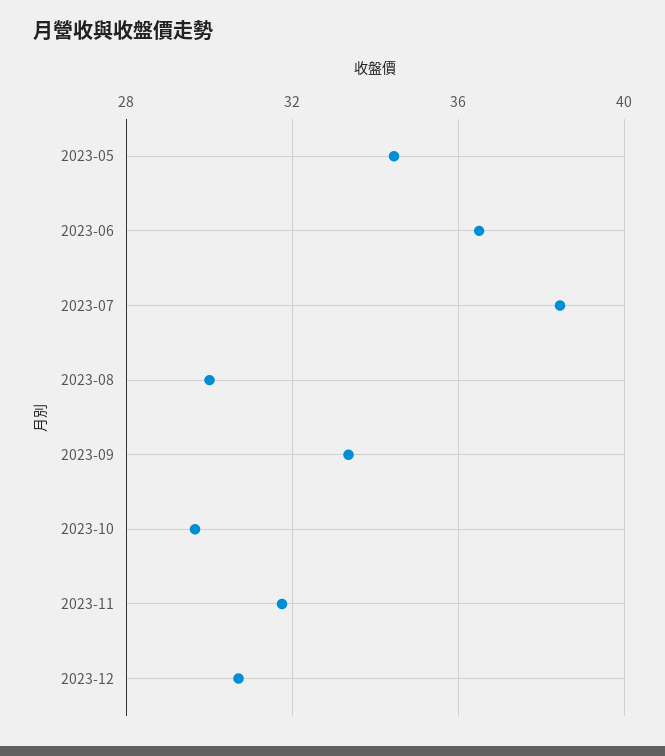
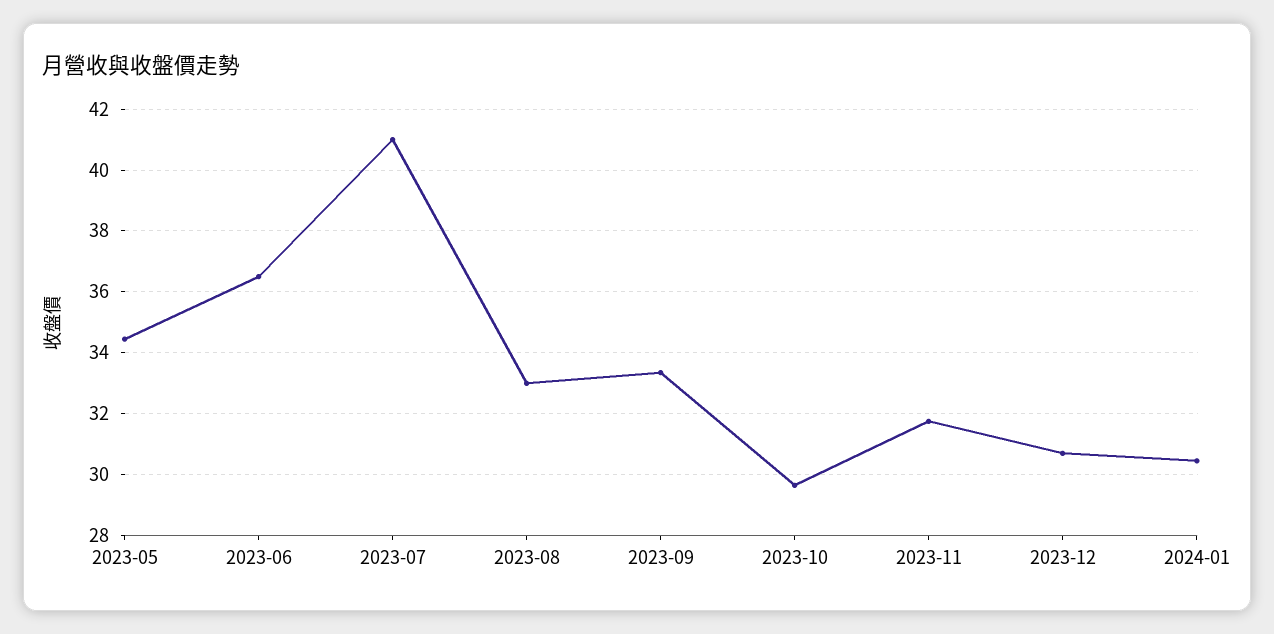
2023-07: 38.5 -> 41
2023-08: 30 -> 33
2024-01: none -> 30.4

